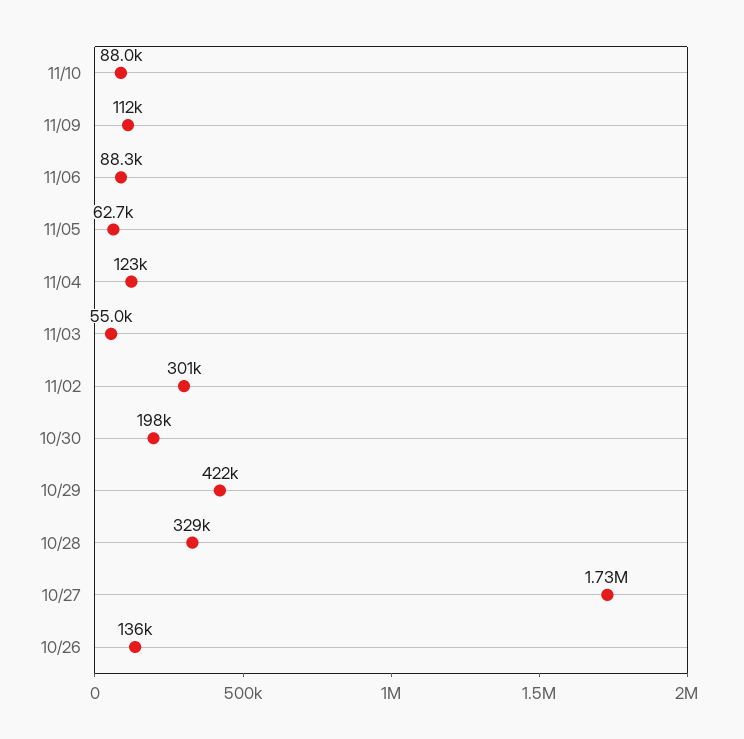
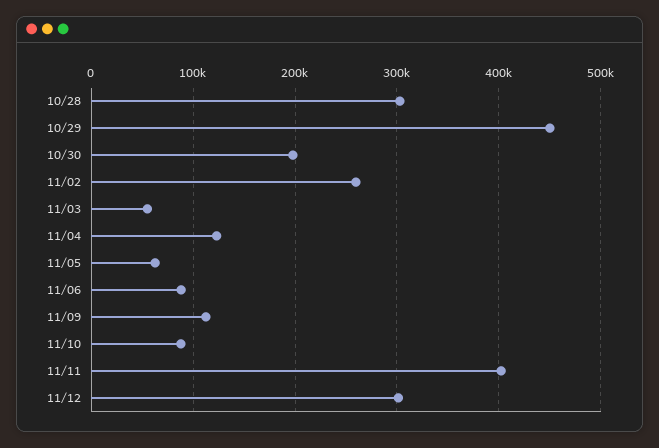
11/02: 301000 -> 260000
10/29: 422000 -> 450000
10/28: 329000 -> 300000
10/27: 1730000 -> none
10/26: 136000 -> none
11/11: none -> 400000
11/12: none -> 300000

